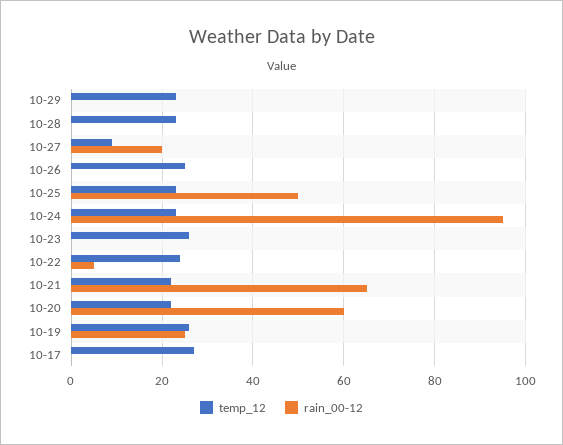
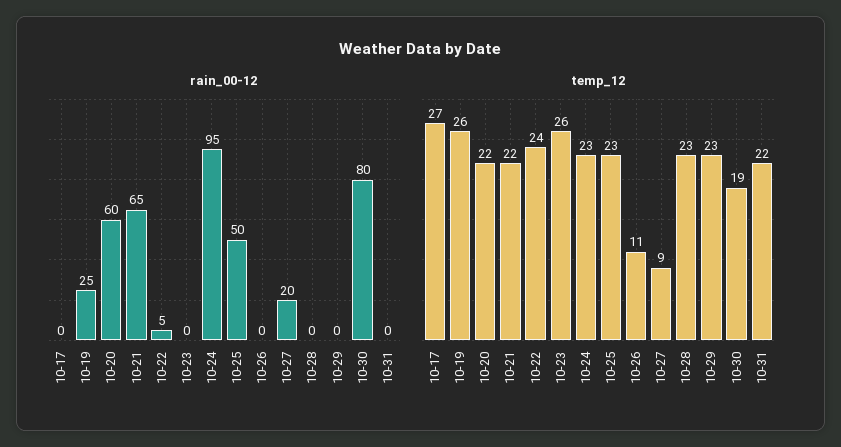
temp_12, 10-26: 25 -> 11
rain_00-12, 10-30: none -> 80
rain_00-12, 10-31: none -> 0
temp_12, 10-30: none -> 19
temp_12, 10-31: none -> 22

